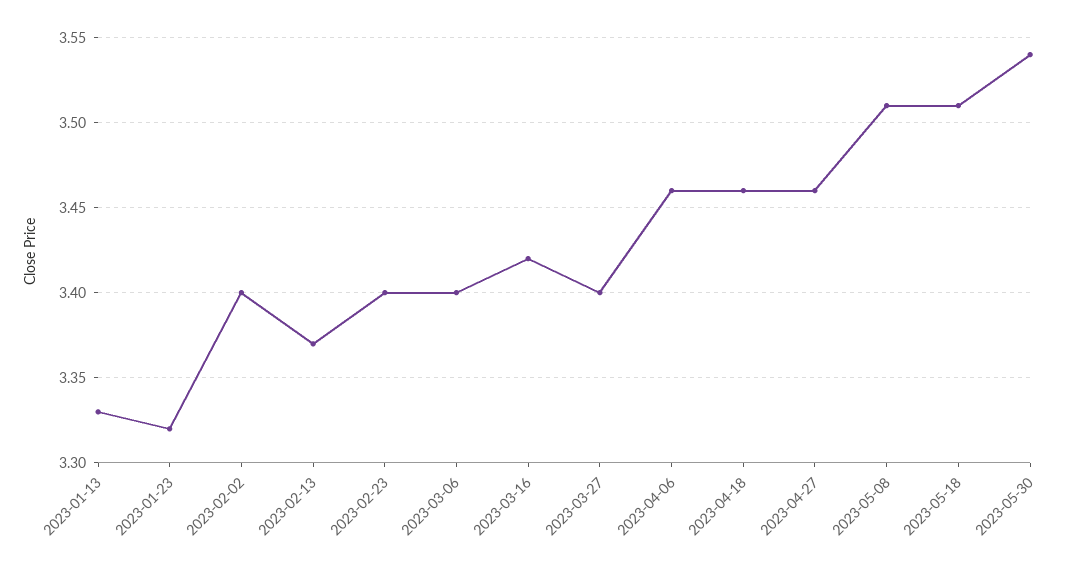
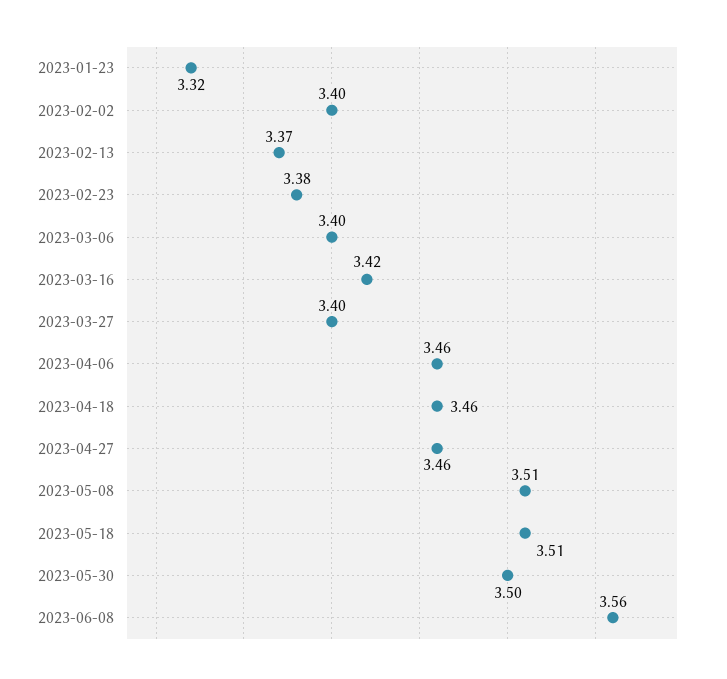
2023-01-13: 3.33 -> none
2023-02-23: 3.4 -> 3.38
2023-05-30: 3.54 -> 3.5
2023-06-08: none -> 3.56

